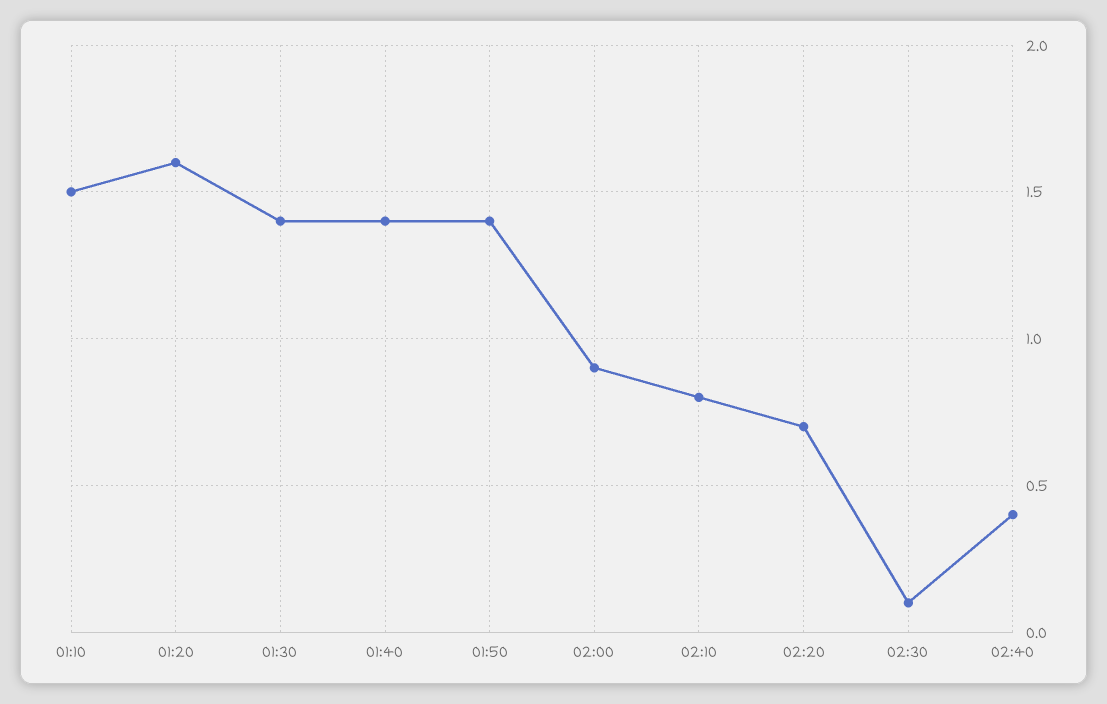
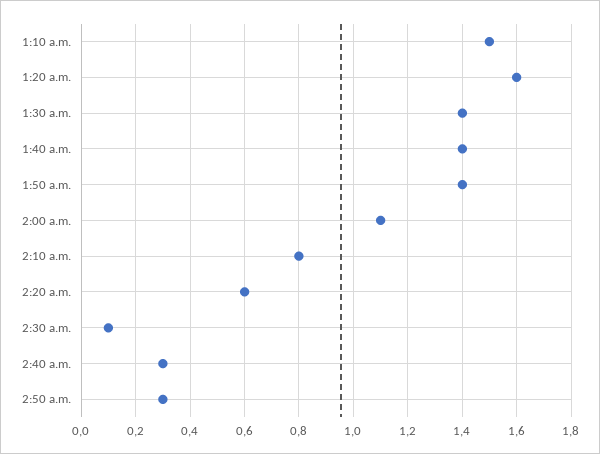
02:00: 0.9 -> 1.1
02:20: 0.7 -> 0.6
02:40: 0.4 -> 0.3
2:50 a.m.: none -> 0.3

